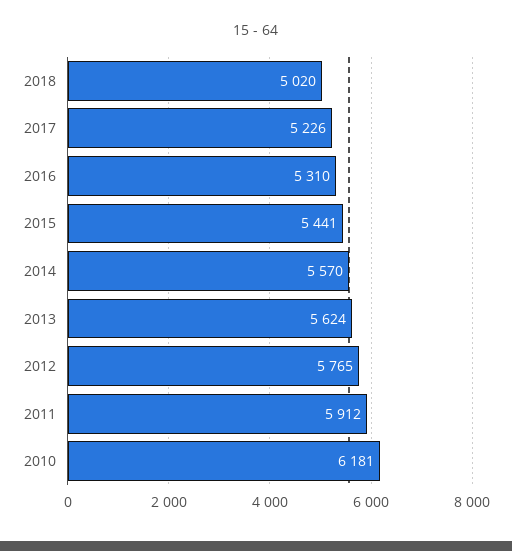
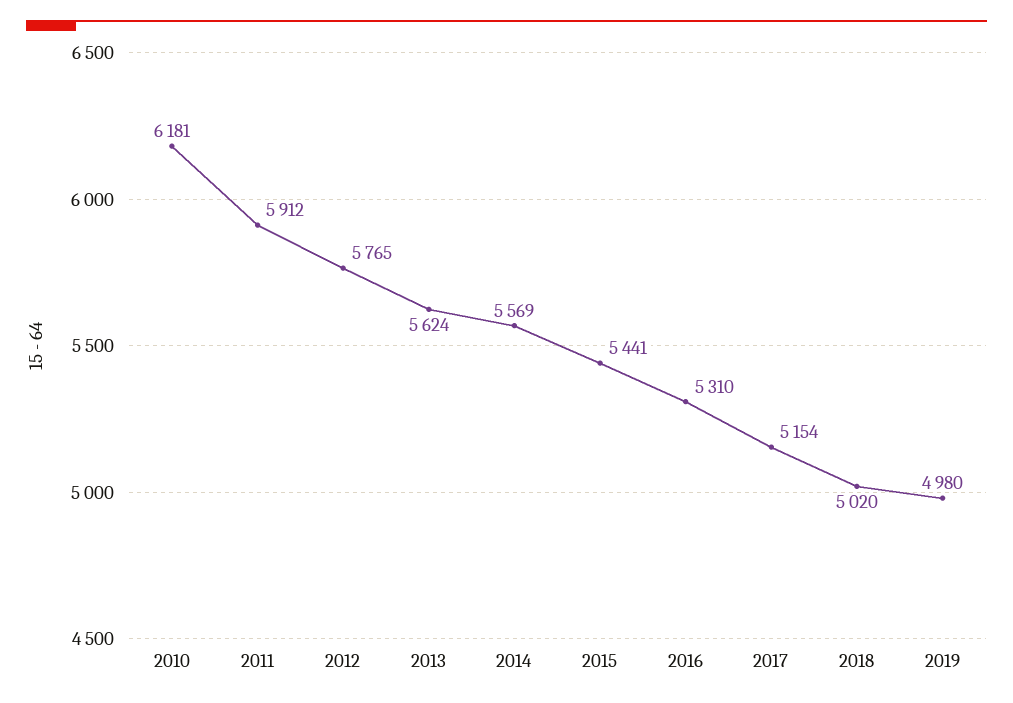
2017: 5226 -> 5154
2014: 5570 -> 5569
2019: none -> 4980

